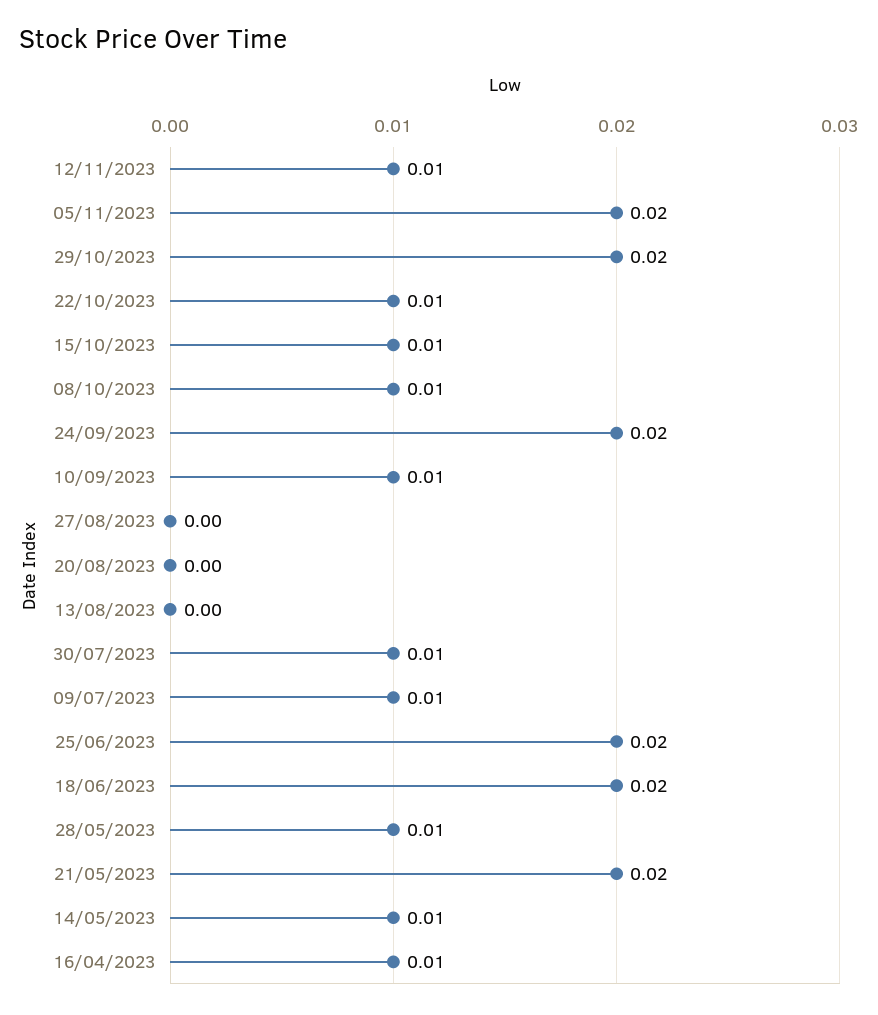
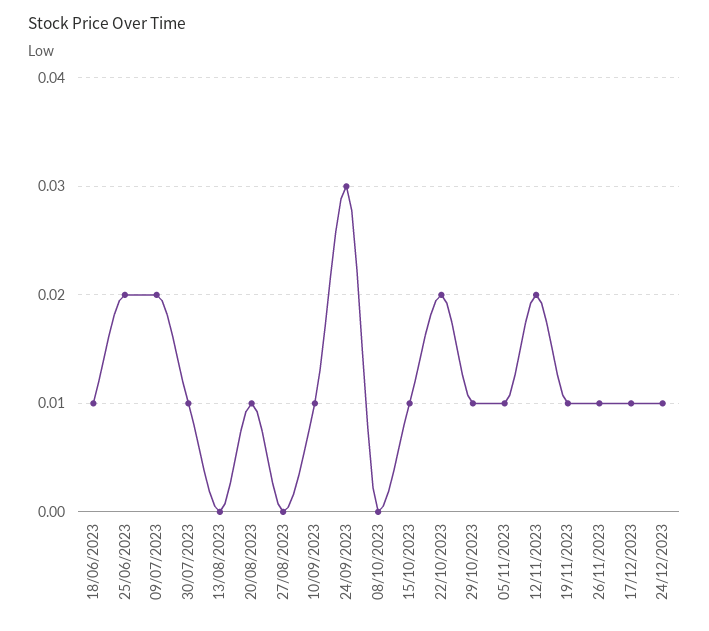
12/11/2023: 0.01 -> 0.02
05/11/2023: 0.02 -> 0.01
29/10/2023: 0.02 -> 0.01
22/10/2023: 0.01 -> 0.02
08/10/2023: 0.01 -> 0
24/09/2023: 0.02 -> 0.03
20/08/2023: 0 -> 0.01
09/07/2023: 0.01 -> 0.02
18/06/2023: 0.02 -> 0.01
28/05/2023: 0.01 -> none
21/05/2023: 0.02 -> none
14/05/2023: 0.01 -> none
16/04/2023: 0.01 -> none
19/11/2023: none -> 0.01
26/11/2023: none -> 0.01
17/12/2023: none -> 0.01
24/12/2023: none -> 0.01

